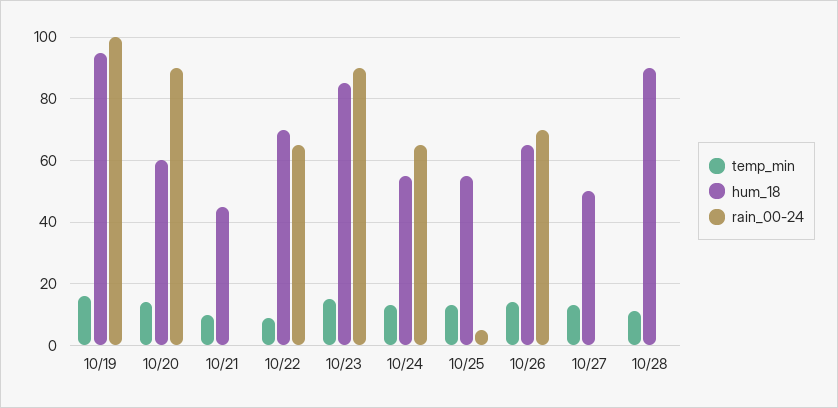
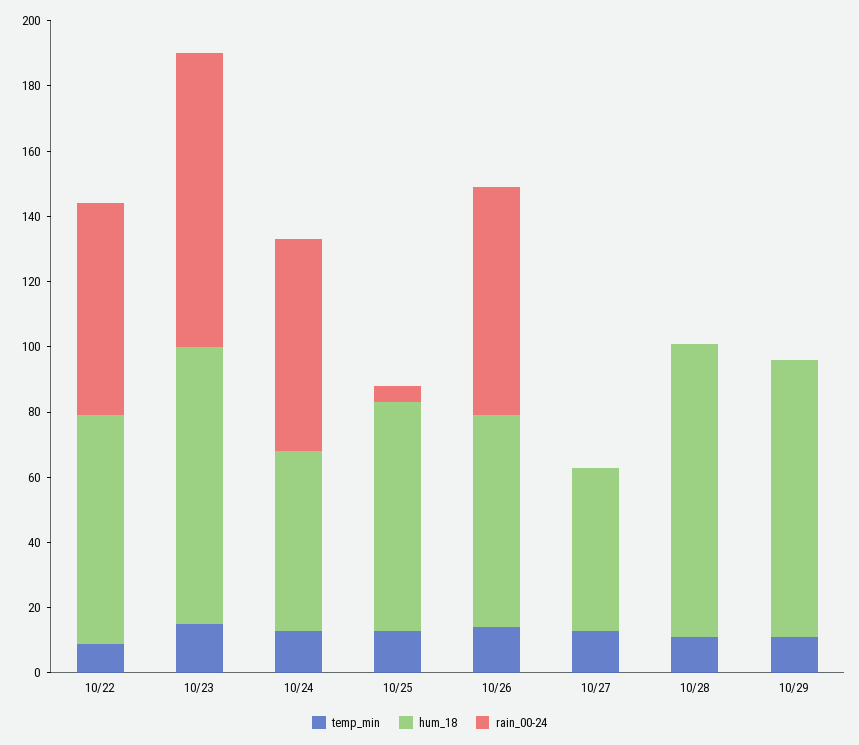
temp_min, 10/19: 15 -> none
hum_18, 10/19: 95 -> none
rain_00-24, 10/19: 100 -> none
temp_min, 10/20: 15 -> none
hum_18, 10/20: 60 -> none
rain_00-24, 10/20: 90 -> none
temp_min, 10/21: 10 -> none
hum_18, 10/21: 45 -> none
rain_00-24, 10/21: 0 -> none
hum_18, 10/25: 55 -> 70
temp_min, 10/29: none -> 10
hum_18, 10/29: none -> 85
rain_00-24, 10/29: none -> 0

